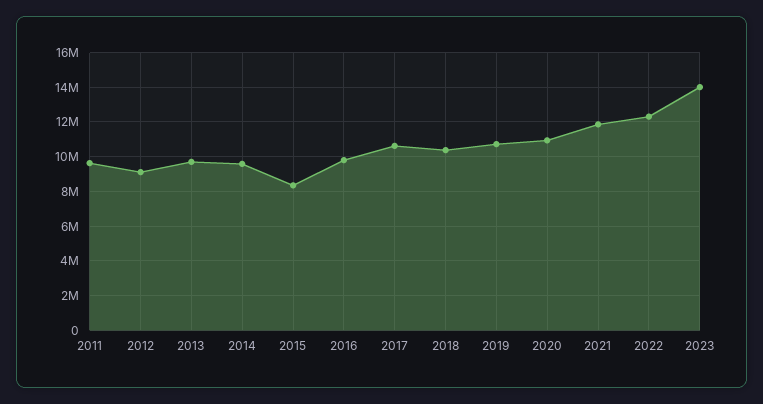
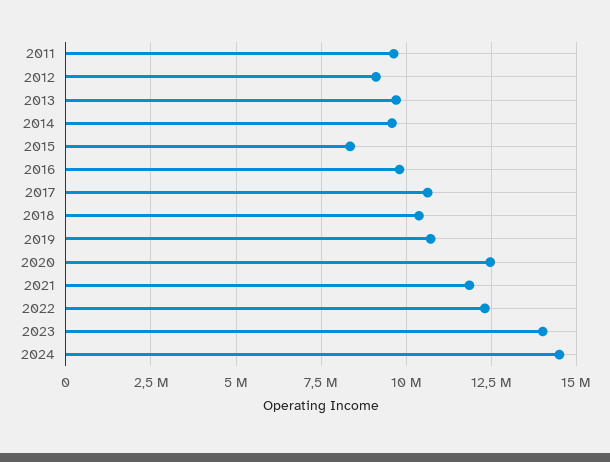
2020: 11000000 -> 12500000
2024: none -> 14500000

